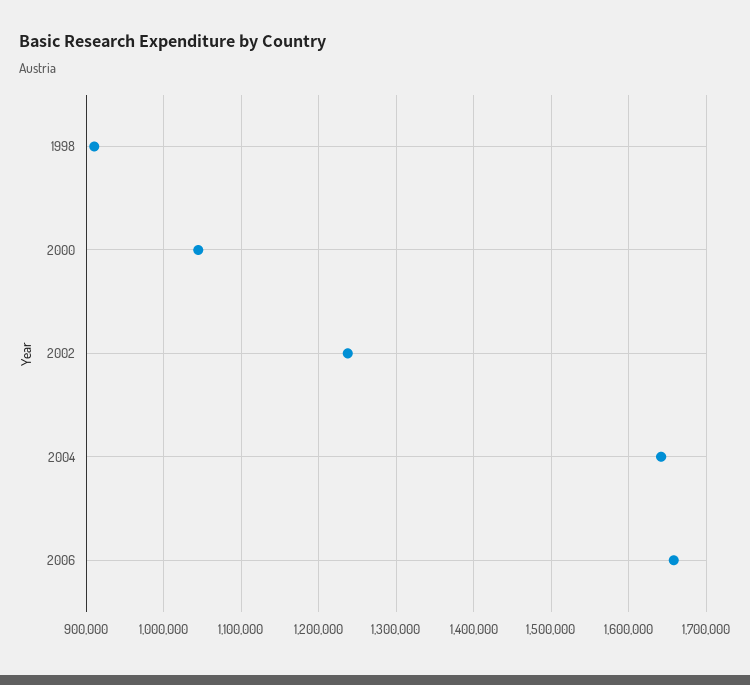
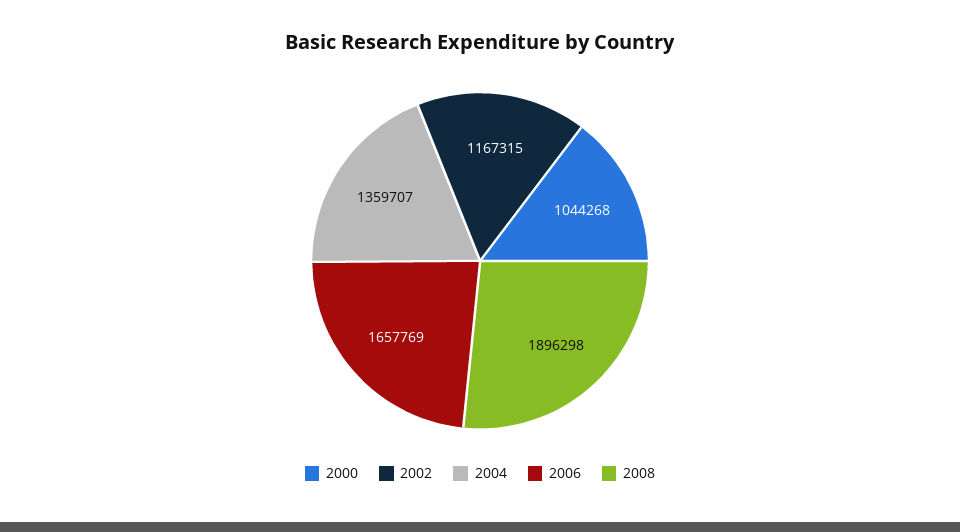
1998: 910000 -> none
2002: 1240000 -> 1167315
2004: 1640000 -> 1359707
2008: none -> 1896298

